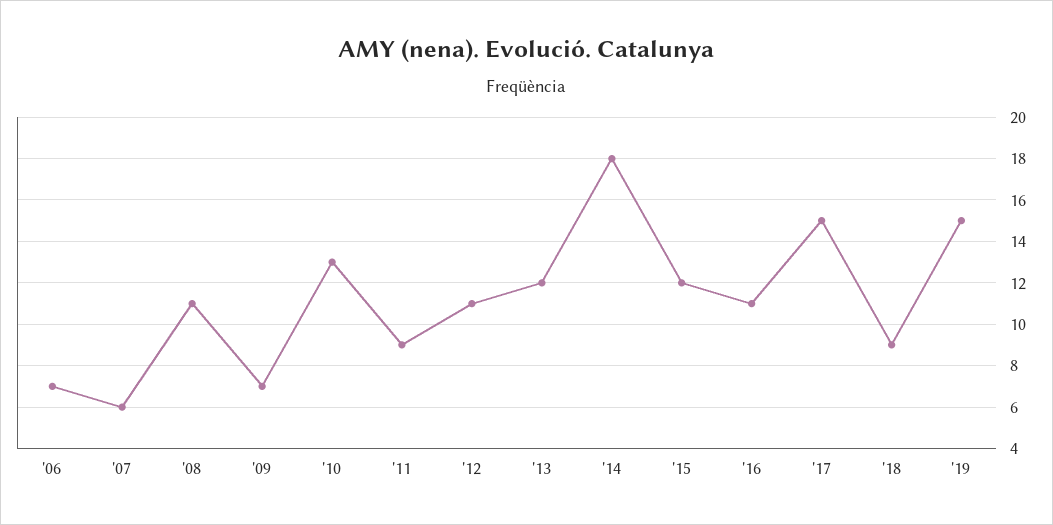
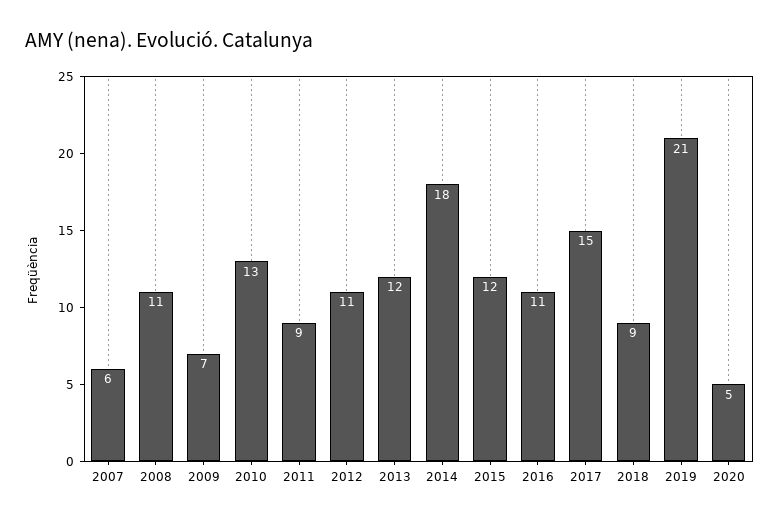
'06: 7 -> none
'19: 15 -> 21
2020: none -> 5

